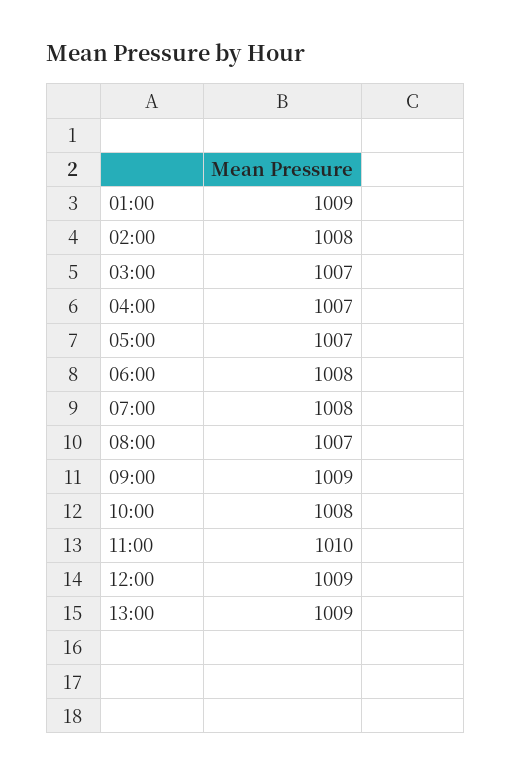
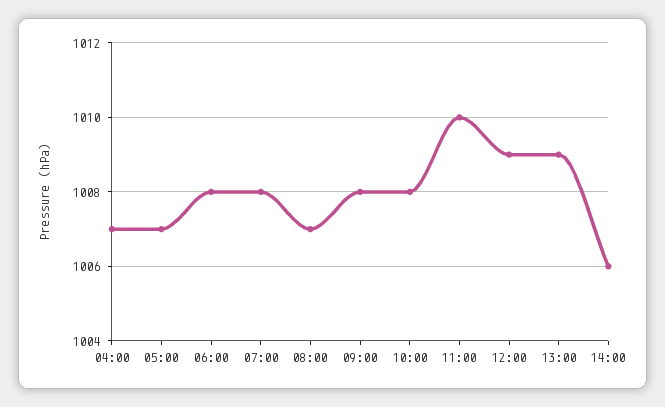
01:00: 1009 -> none
02:00: 1008 -> none
03:00: 1007 -> none
09:00: 1009 -> 1008
14:00: none -> 1006

